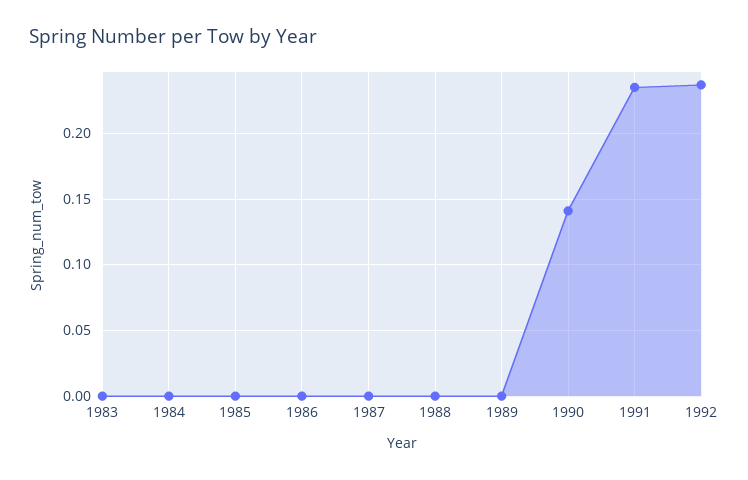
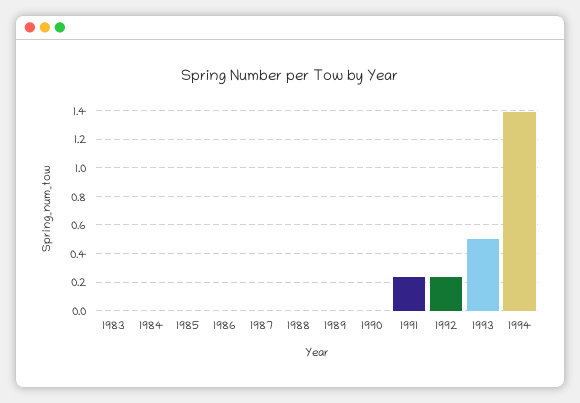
1990: 0.14 -> 0
1993: none -> 0.5
1994: none -> 1.4

